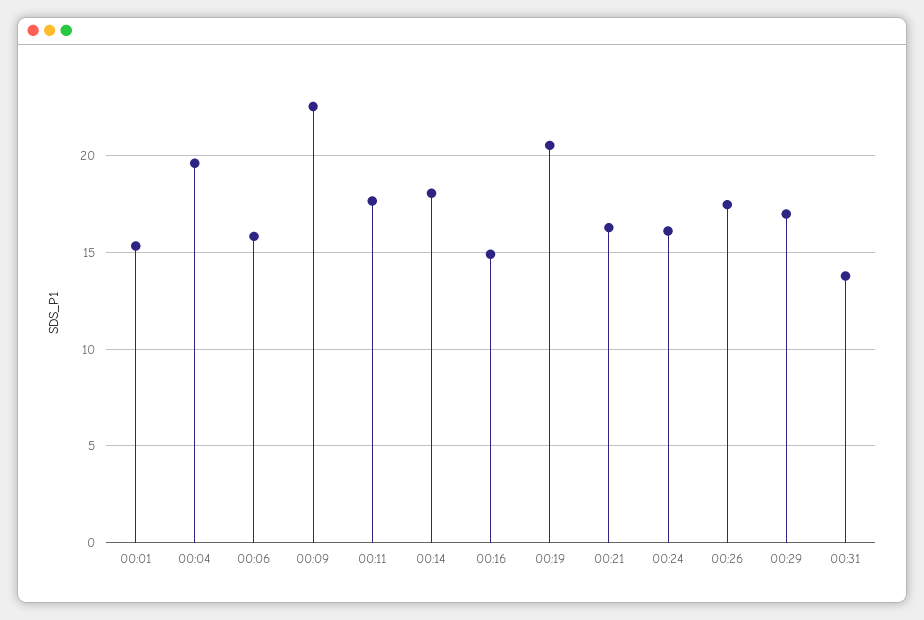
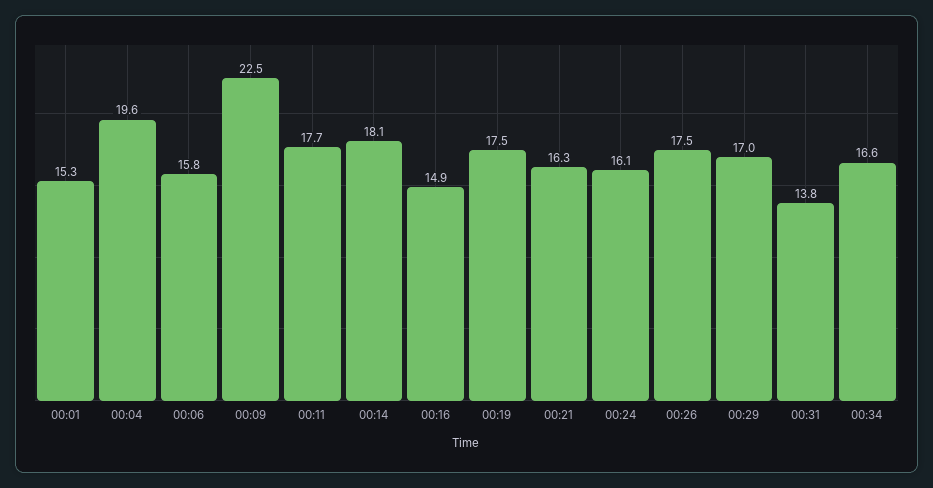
00:19: 20.5 -> 17.5
00:34: none -> 16.6

